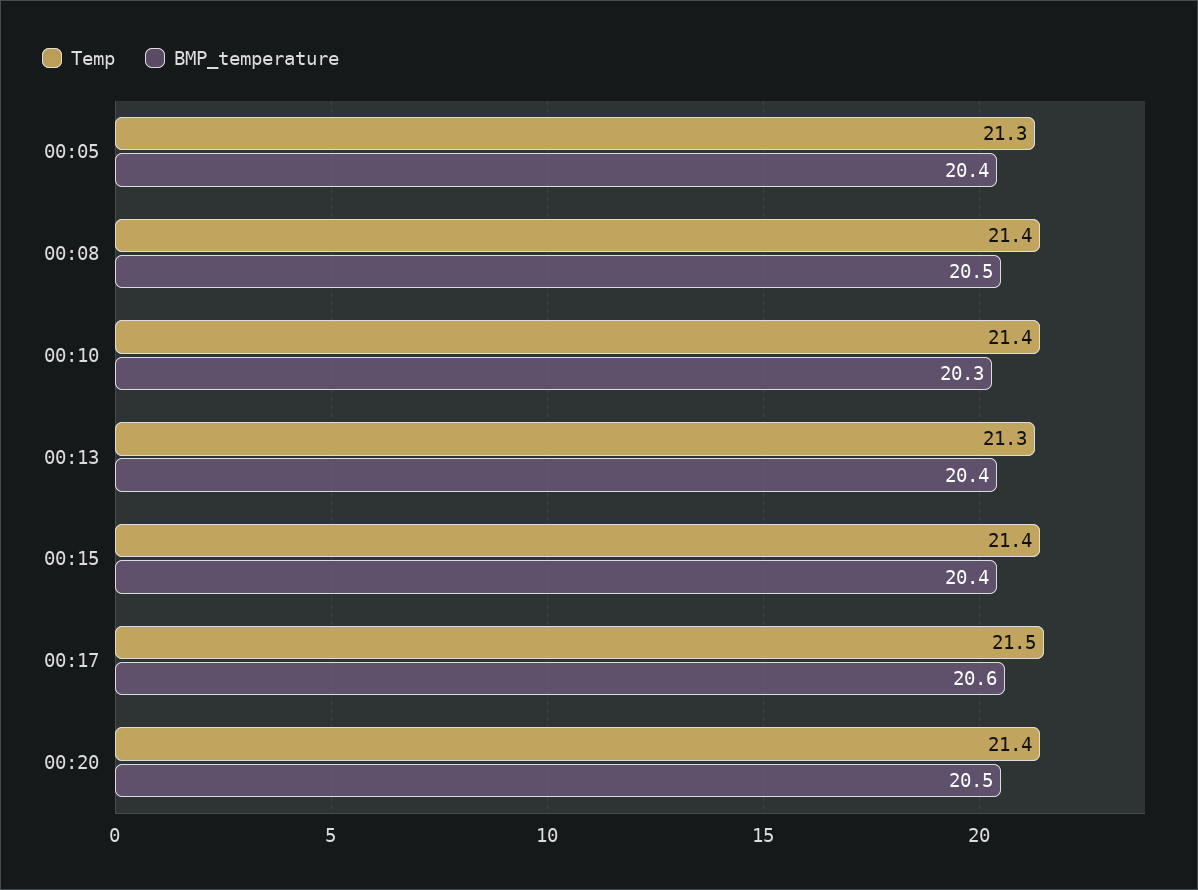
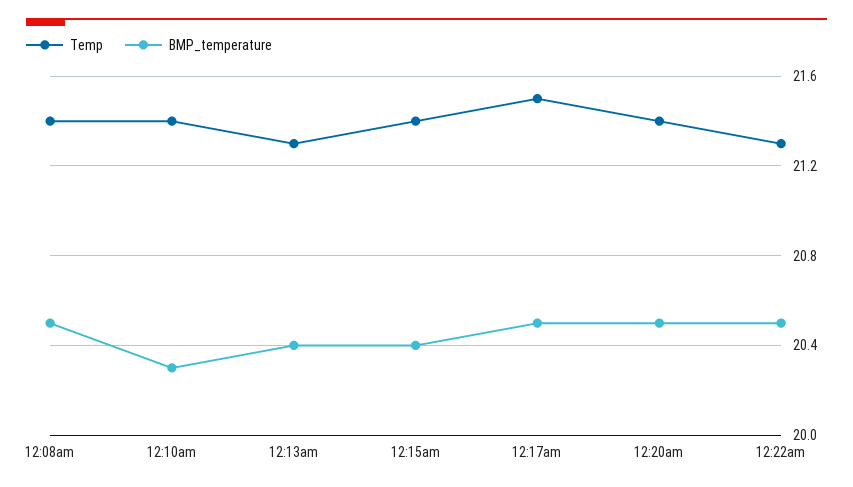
Temp, 00:05: 21.3 -> none
BMP_temperature, 00:05: 20.4 -> none
BMP_temperature, 00:17: 20.6 -> 20.5
Temp, 12:22am: none -> 21.3
BMP_temperature, 12:22am: none -> 20.5

